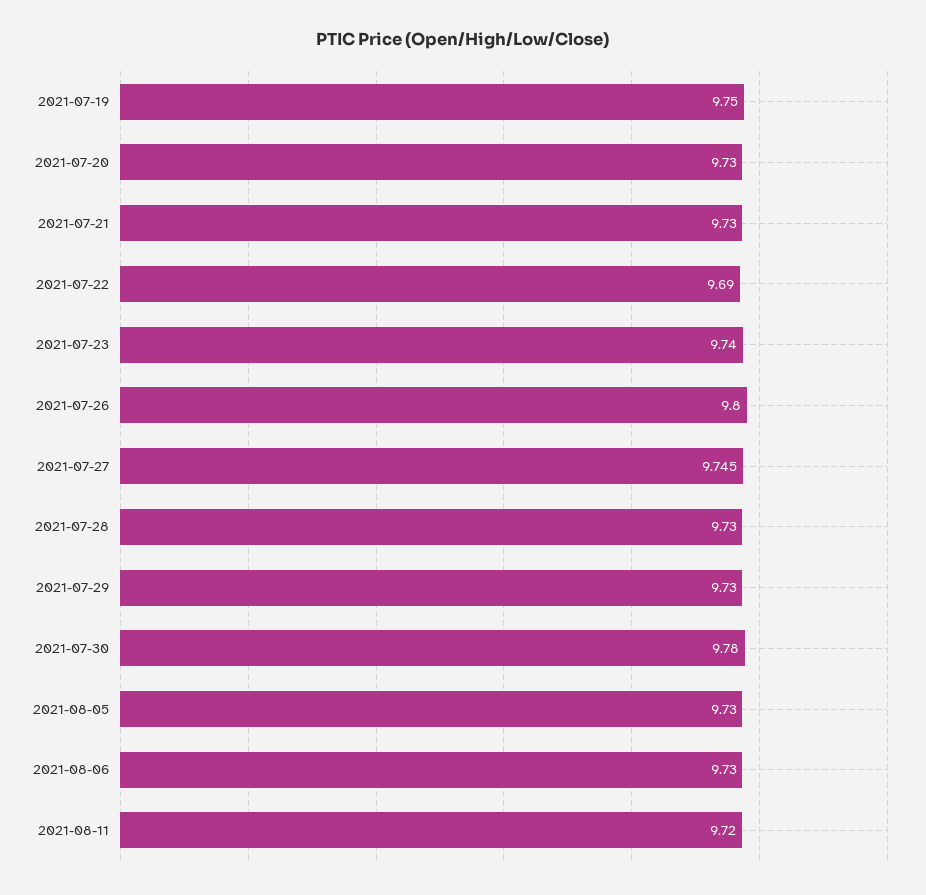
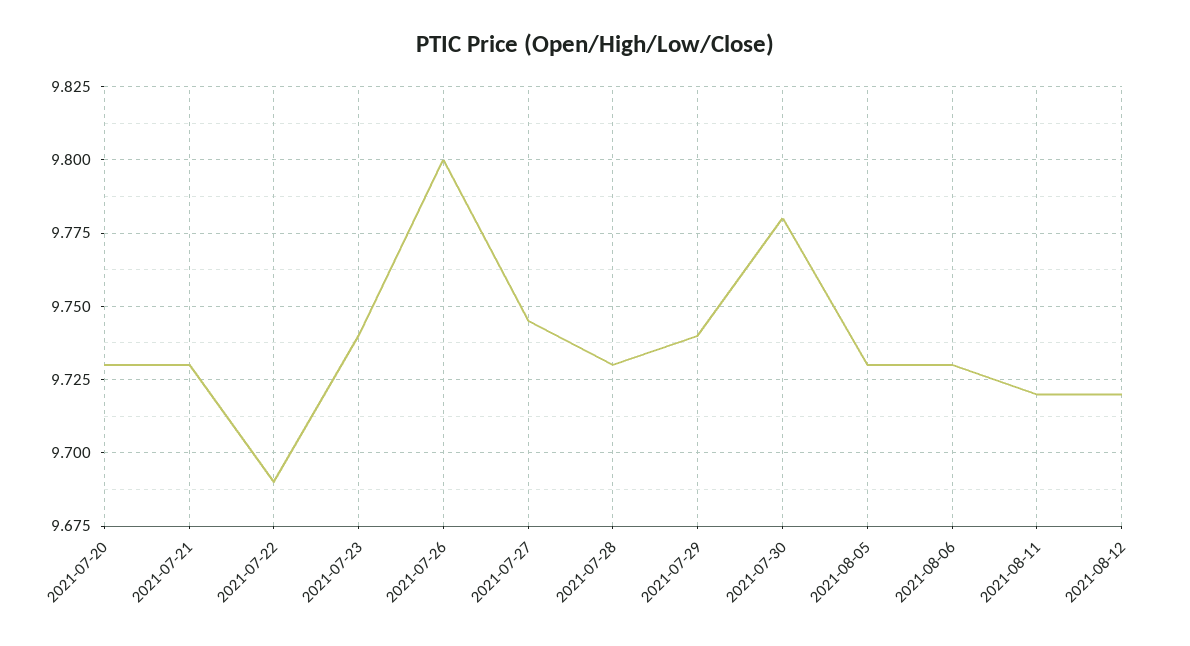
2021-07-19: 9.75 -> none
2021-07-29: 9.73 -> 9.74
2021-08-12: none -> 9.72

